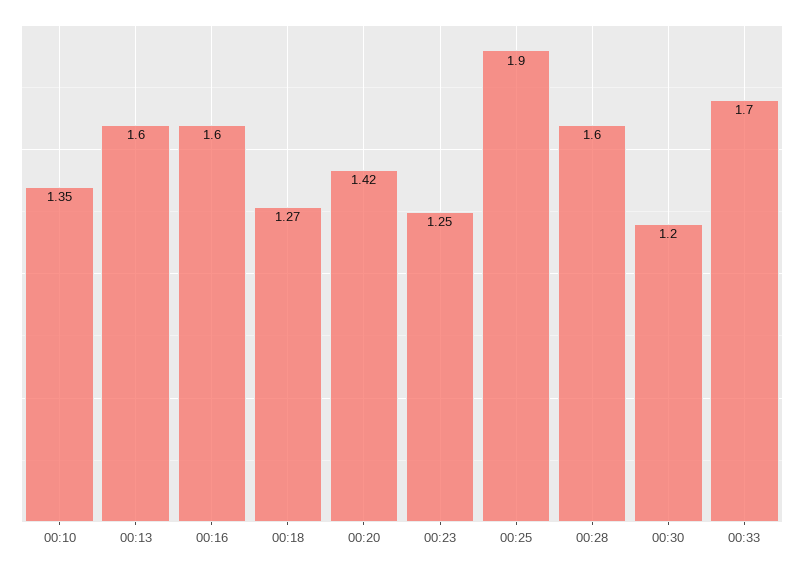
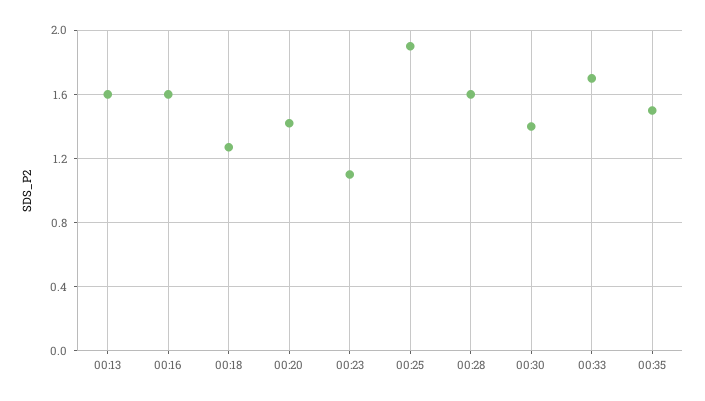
00:10: 1.35 -> none
00:23: 1.25 -> 1.1
00:30: 1.2 -> 1.4
00:35: none -> 1.5

